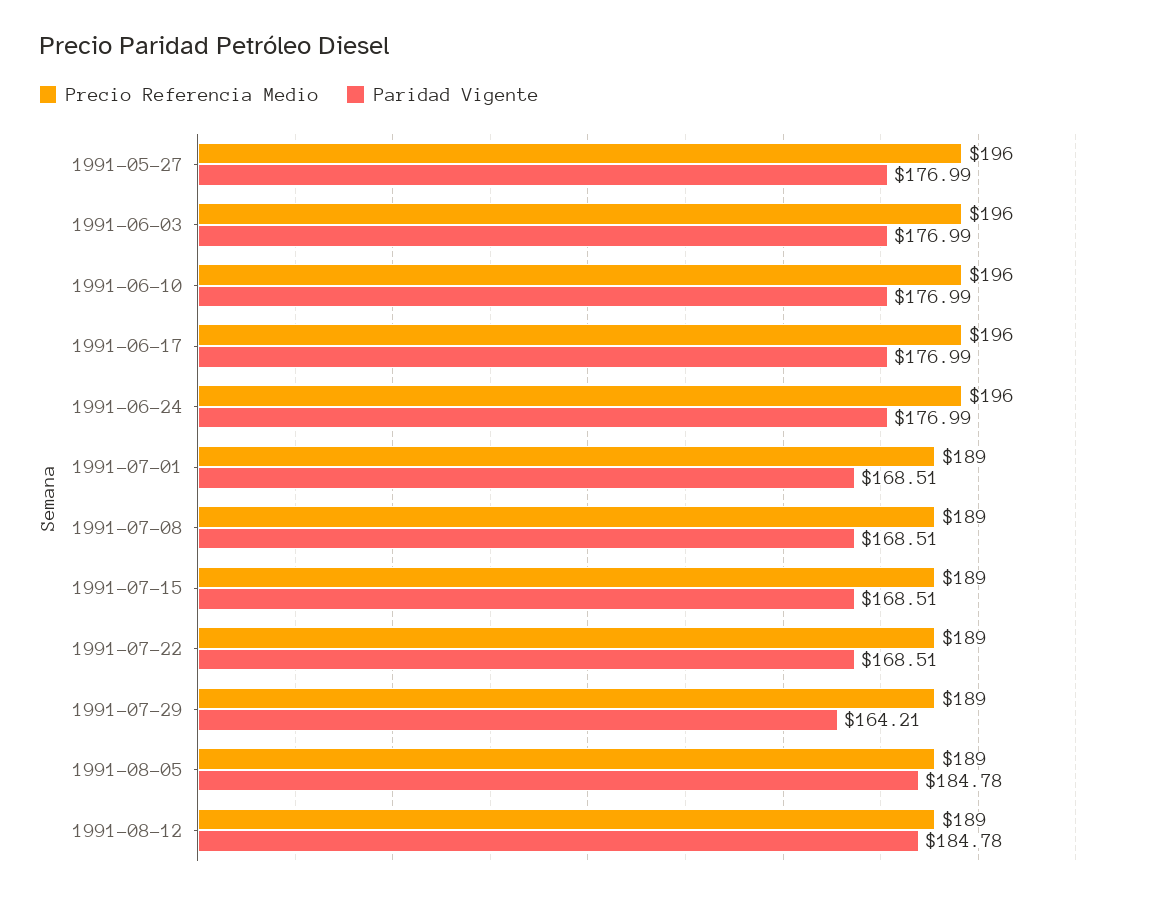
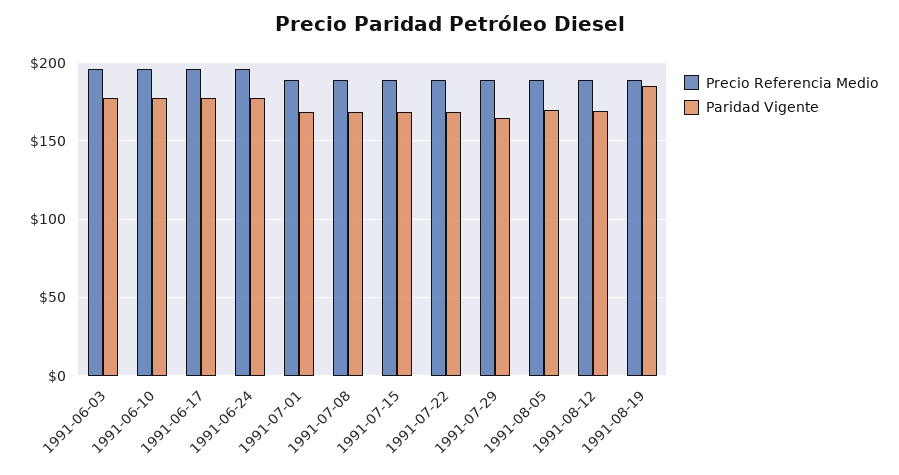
Precio Referencia Medio, 1991-05-27: 196 -> none
Paridad Vigente, 1991-05-27: 176.99 -> none
Paridad Vigente, 1991-08-05: 184.78 -> 170
Paridad Vigente, 1991-08-12: 184.78 -> 170
Precio Referencia Medio, 1991-08-19: none -> 190
Paridad Vigente, 1991-08-19: none -> 185

